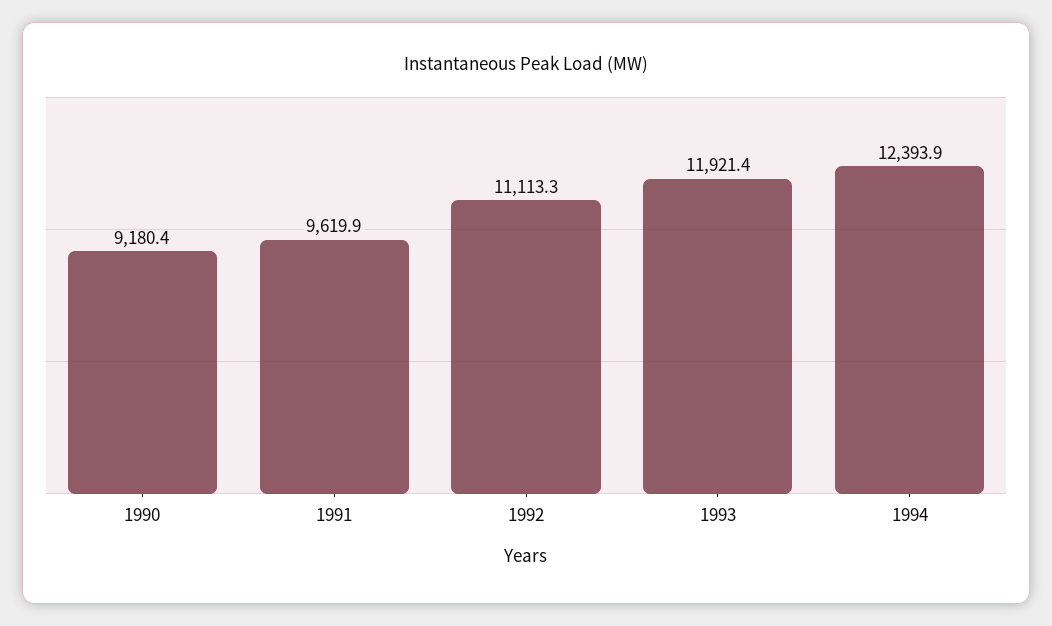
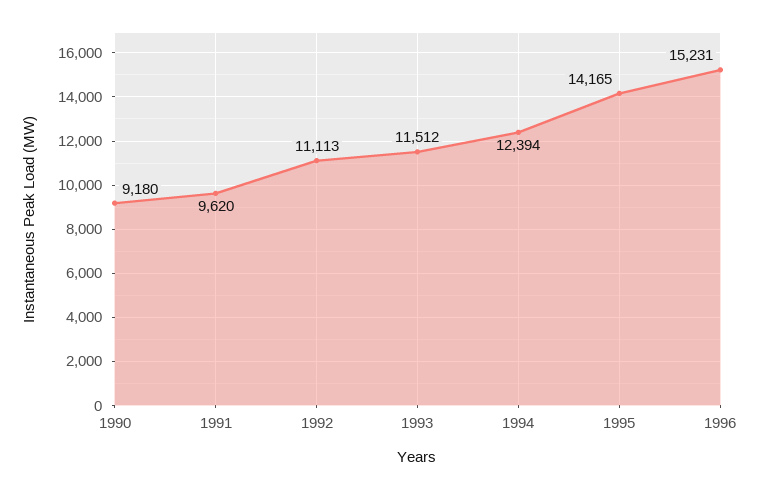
1993: 11921.4 -> 11512
1995: none -> 14165
1996: none -> 15231

